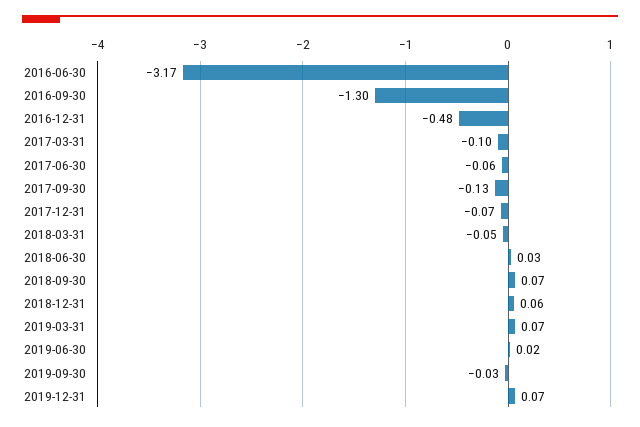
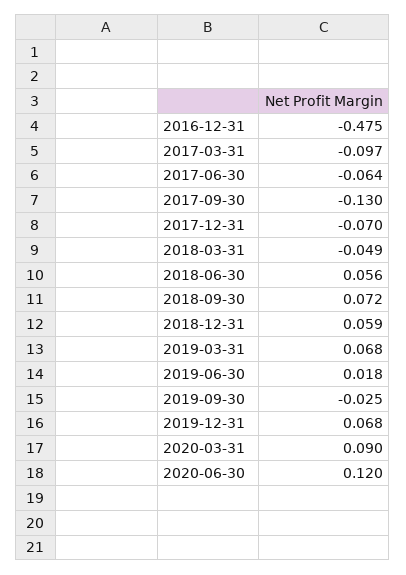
2016-06-30: -3.17 -> none
2016-09-30: -1.3 -> none
2018-06-30: 0.03 -> 0.056
2020-03-31: none -> 0.09
2020-06-30: none -> 0.12

